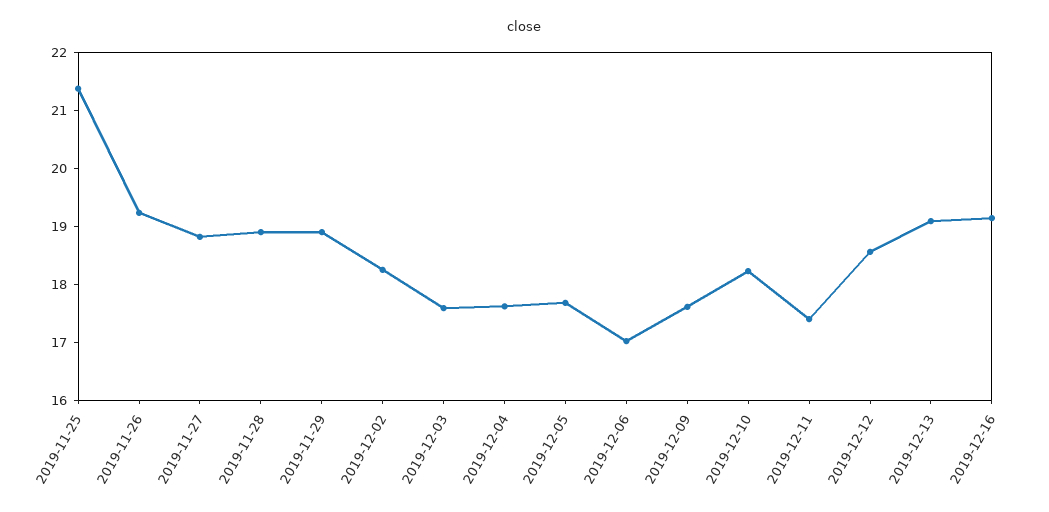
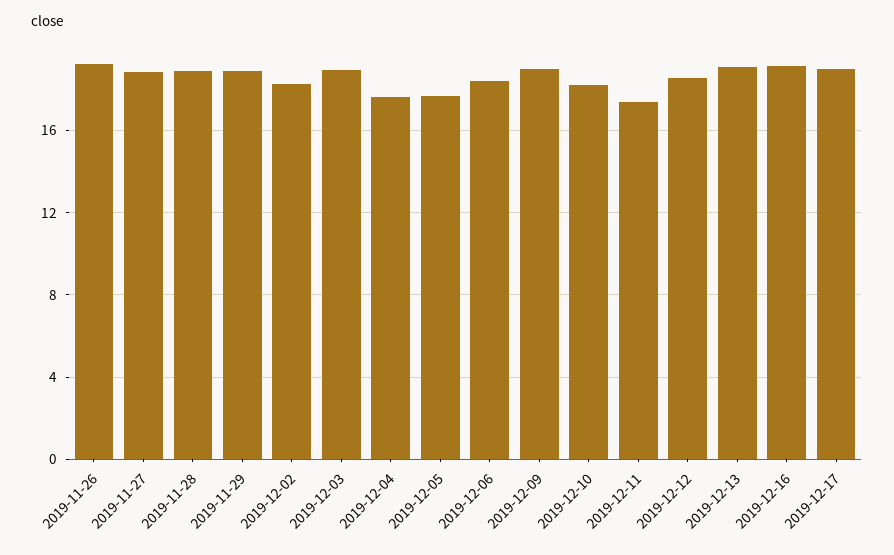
2019-11-25: 21.4 -> none
2019-12-03: 17.6 -> 19
2019-12-06: 17 -> 18.5
2019-12-09: 17.6 -> 19
2019-12-17: none -> 19

